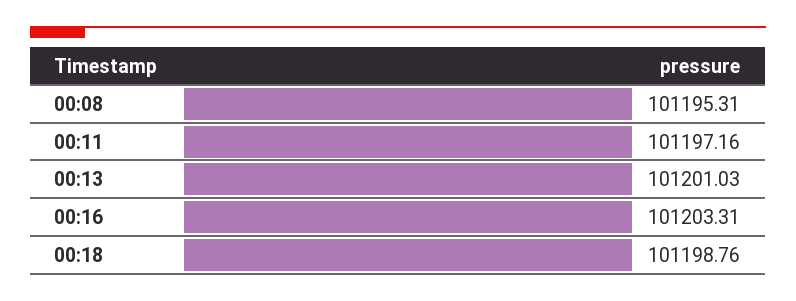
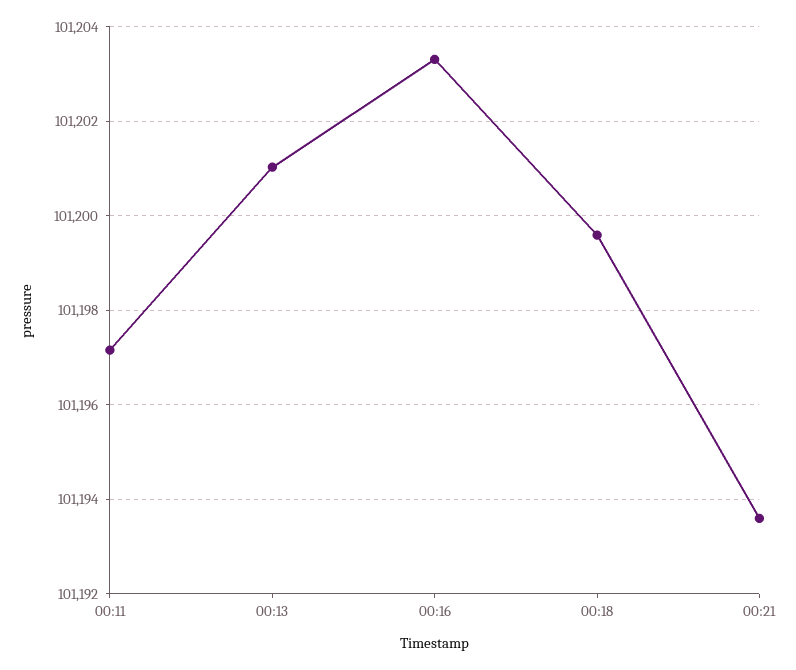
00:08: 101195.31 -> none
00:18: 101198.76 -> 101199.6
00:21: none -> 101193.6

